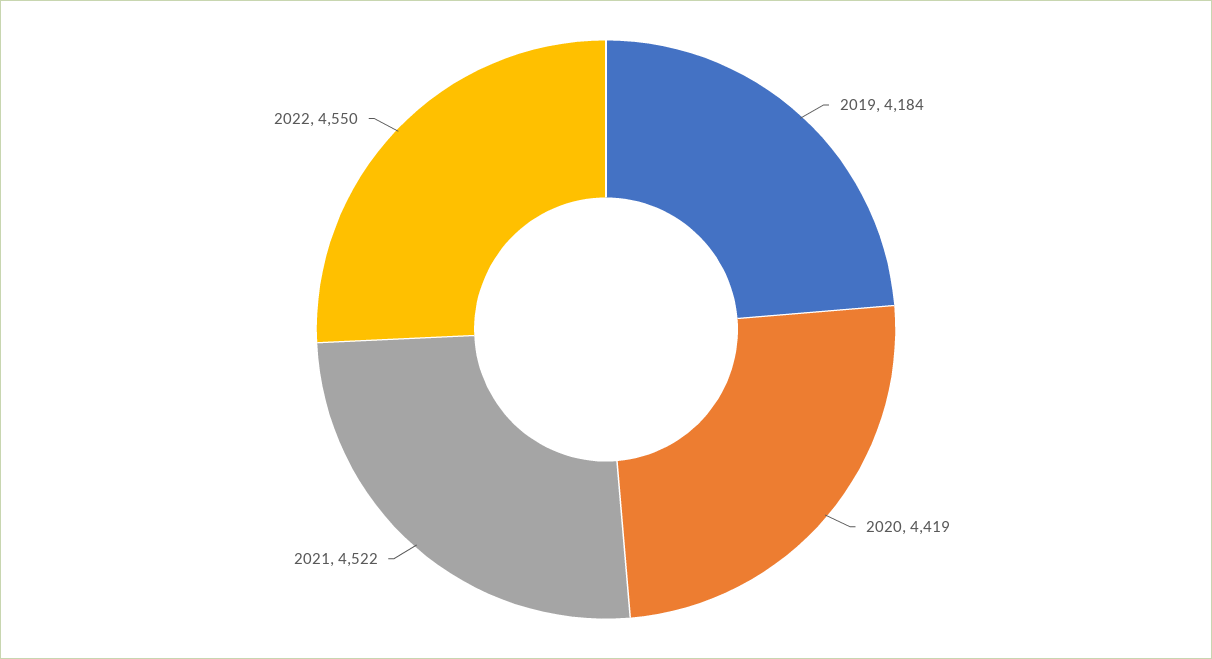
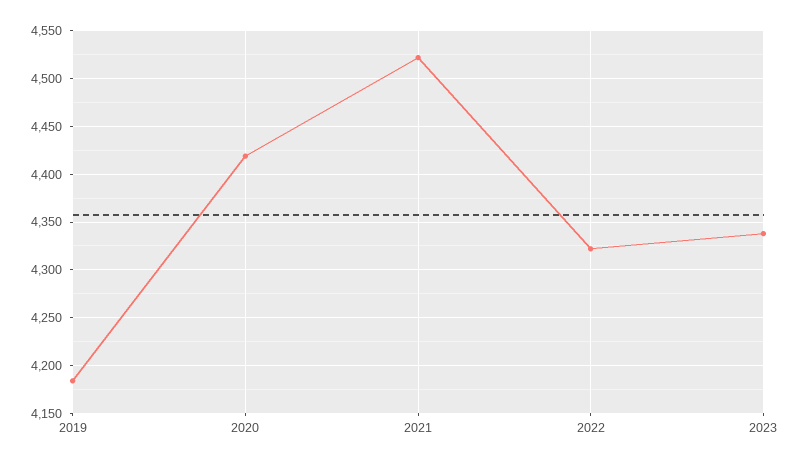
2022: 4550 -> 4320
2023: none -> 4340

